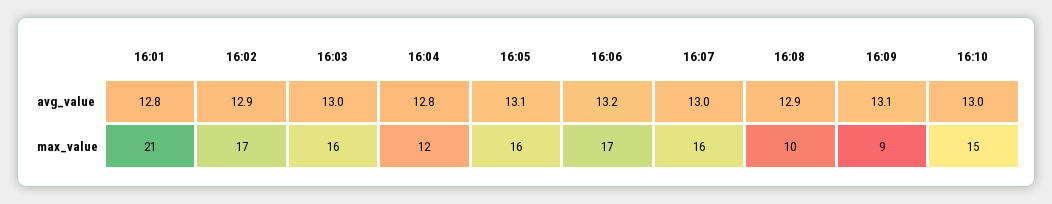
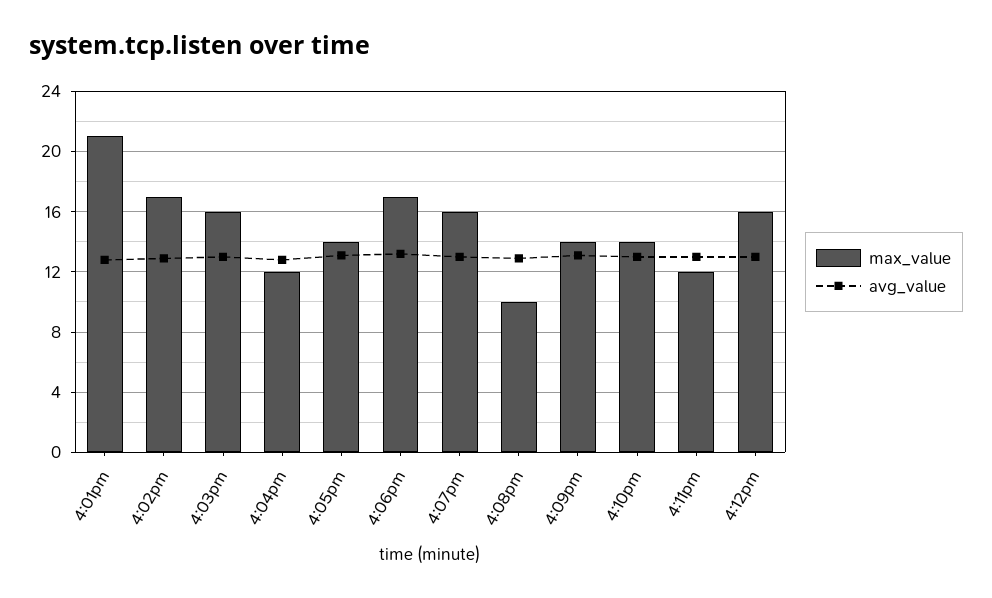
max_value, 16:05: 16 -> 14
max_value, 16:09: 9 -> 14
max_value, 16:10: 15 -> 14
max_value, 4:11pm: none -> 12
avg_value, 4:11pm: none -> 13
max_value, 4:12pm: none -> 16
avg_value, 4:12pm: none -> 13

